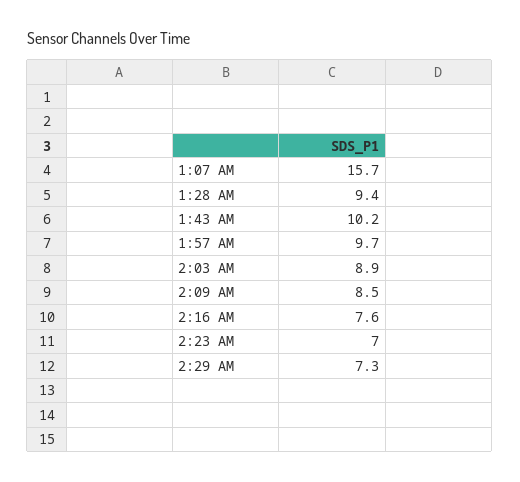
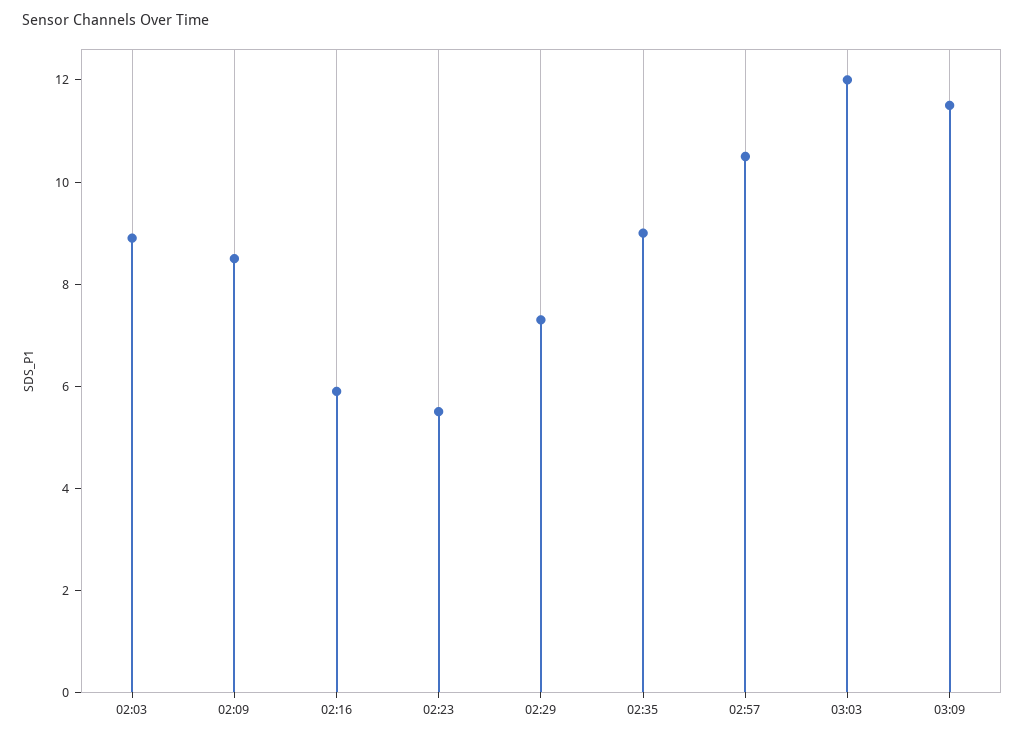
1:07 AM: 15.7 -> none
1:28 AM: 9.4 -> none
1:43 AM: 10.2 -> none
1:57 AM: 9.7 -> none
2:16 AM: 7.6 -> 6
2:23 AM: 7 -> 5.5
02:35: none -> 9
02:57: none -> 10.5
03:03: none -> 12
03:09: none -> 11.5

